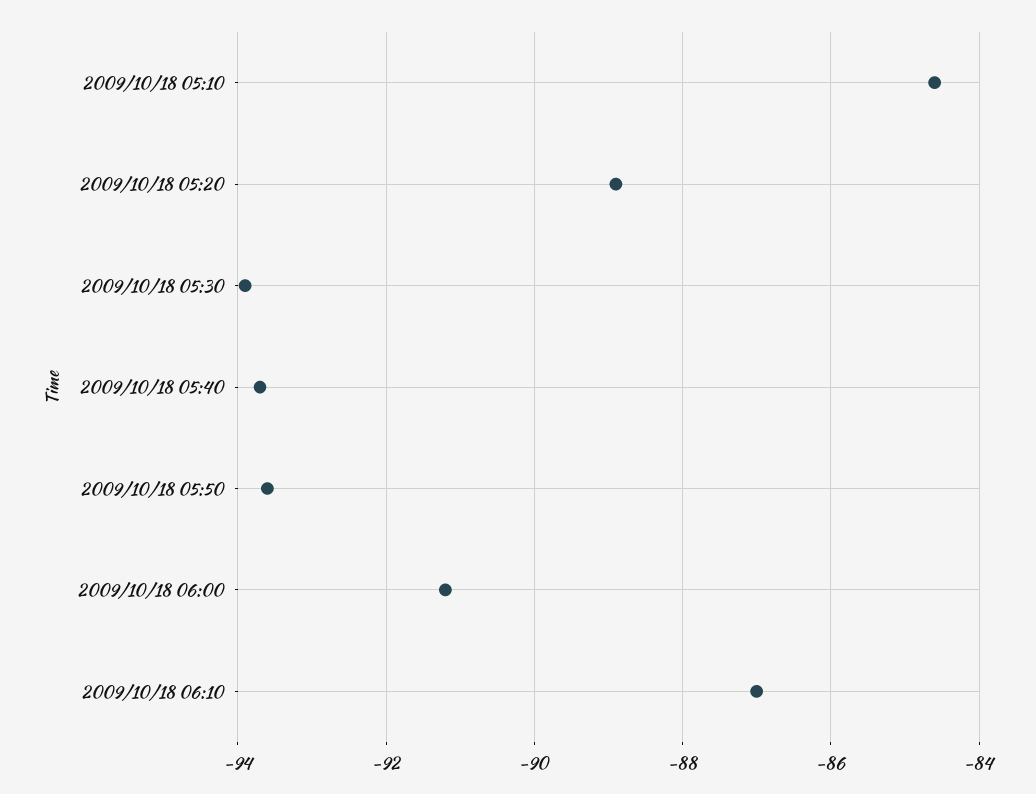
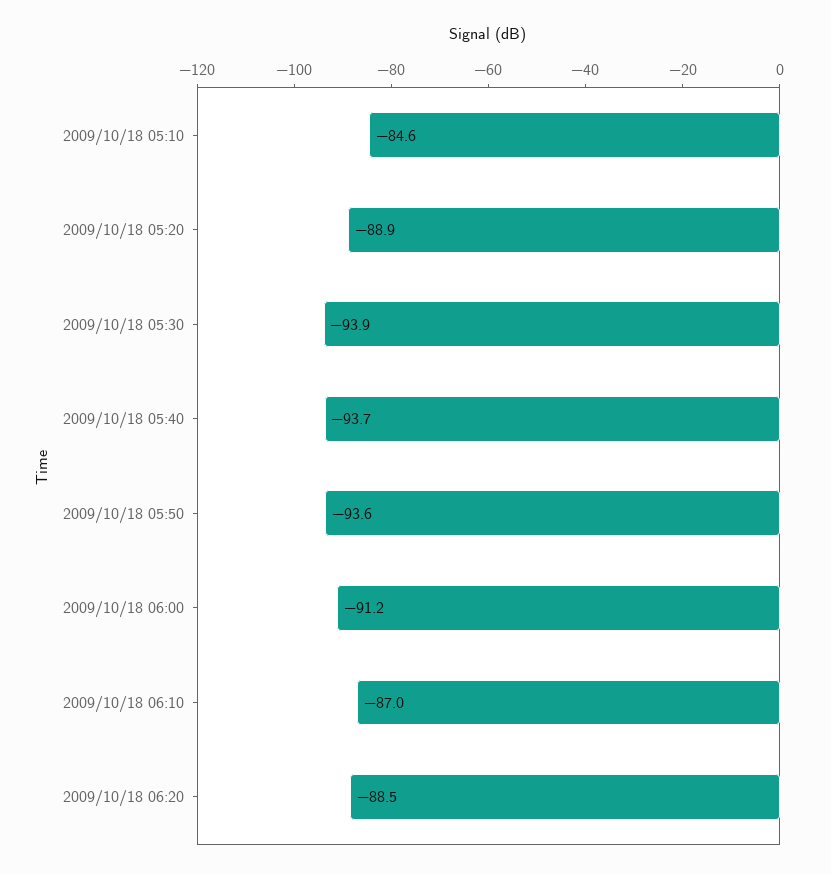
2009/10/18 06:20: none -> -88.5

